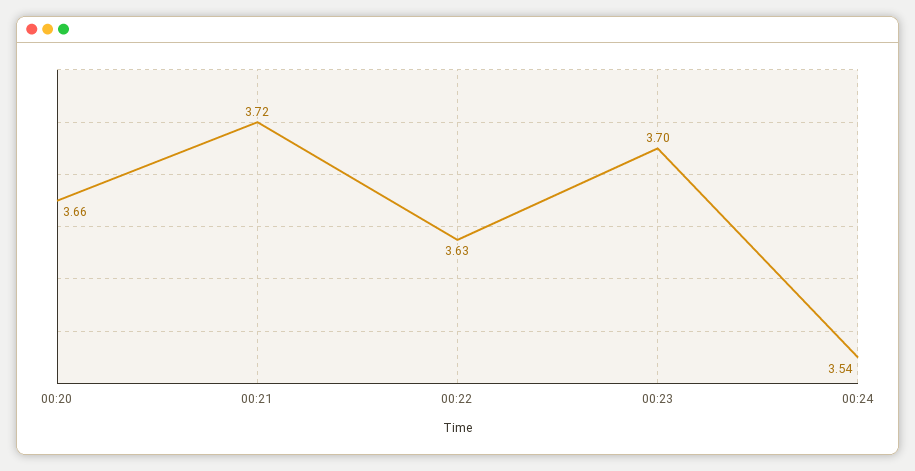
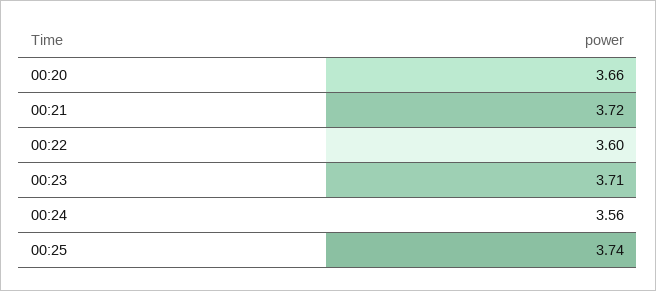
00:22: 3.63 -> 3.6
00:23: 3.7 -> 3.71
00:24: 3.54 -> 3.56
00:25: none -> 3.74

